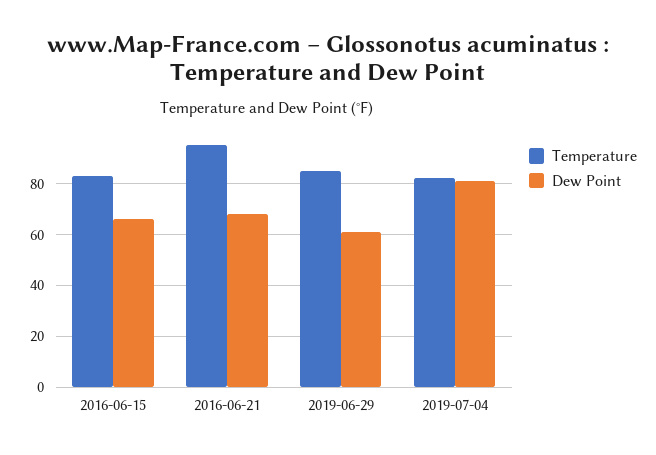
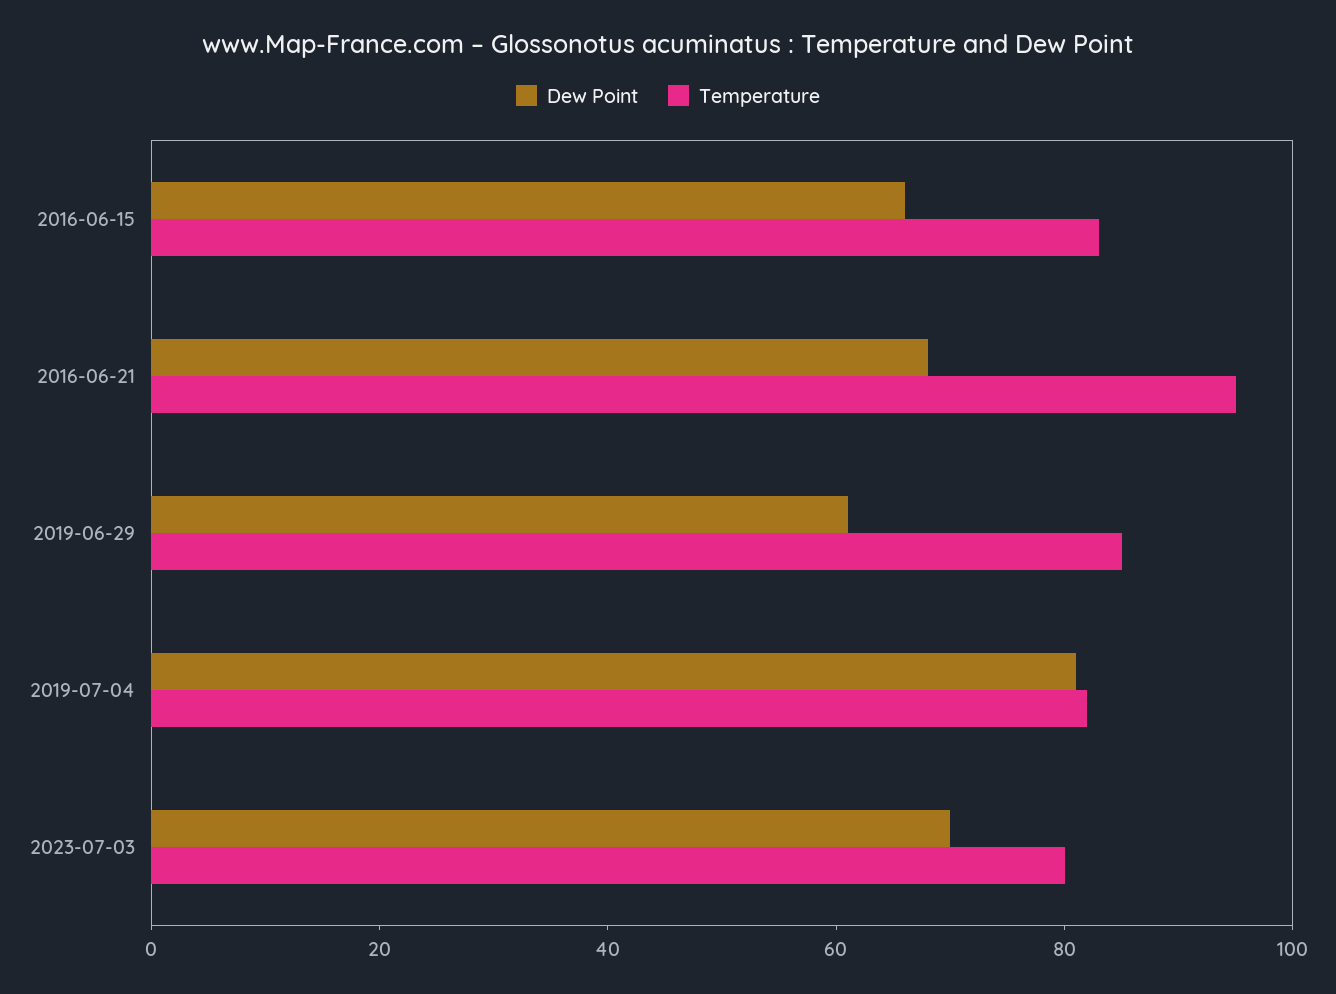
Dew Point, 2023-07-03: none -> 70
Temperature, 2023-07-03: none -> 80

